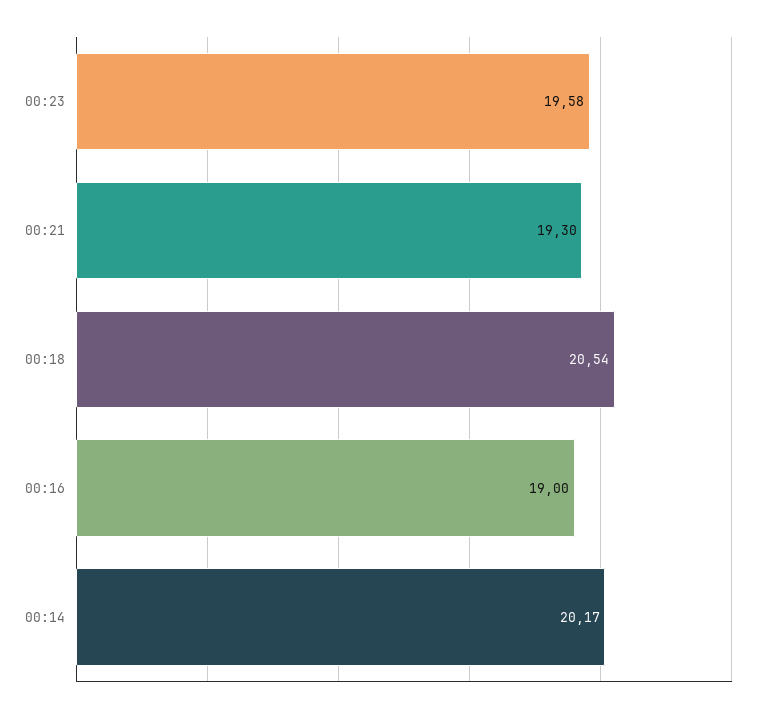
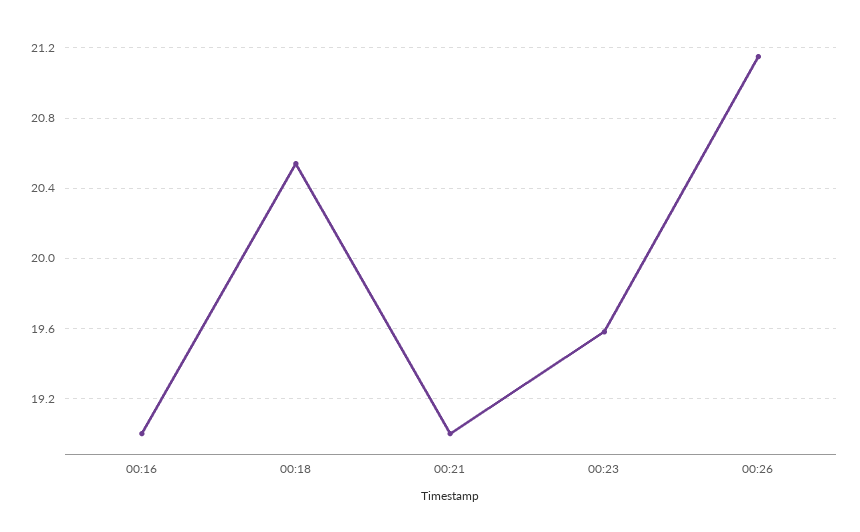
00:21: 19.3 -> 19
00:14: 20.17 -> none
00:26: none -> 21.15

